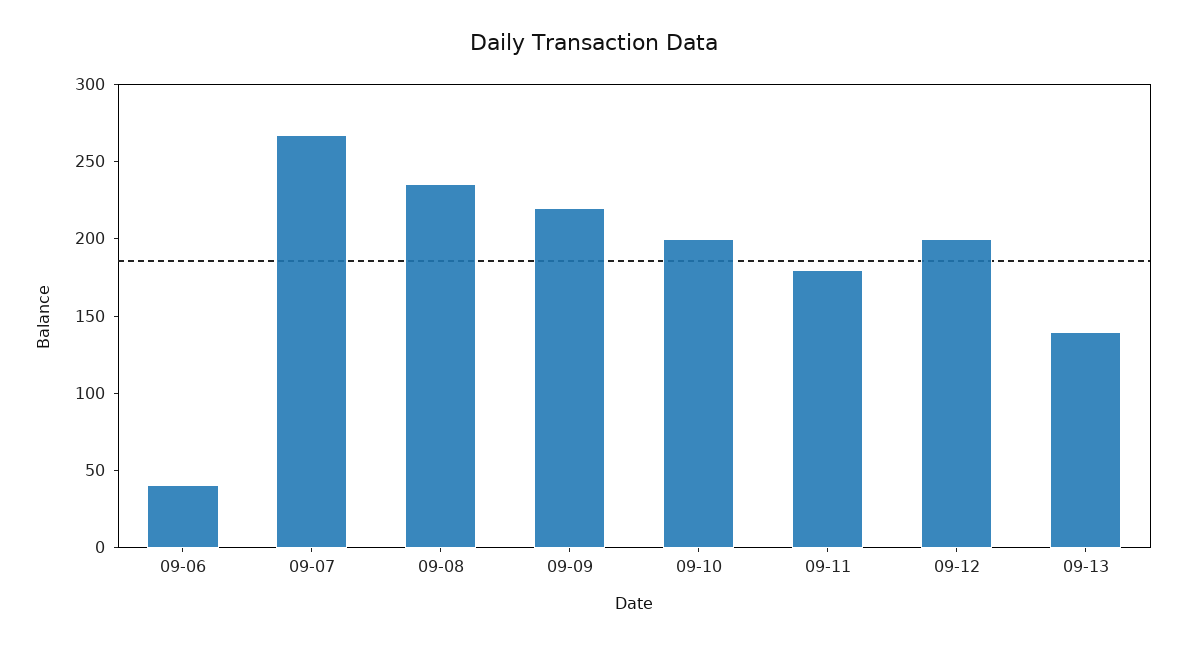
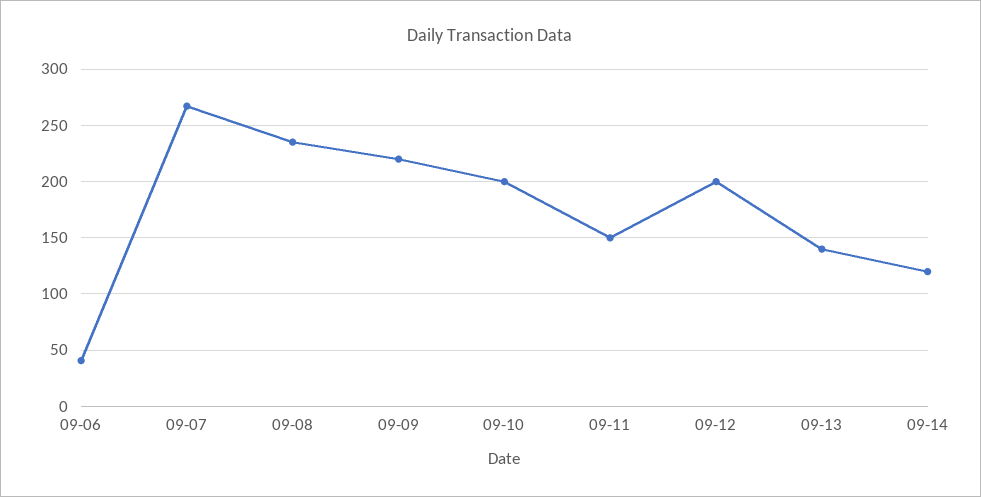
09-11: 180 -> 150
09-14: none -> 120

